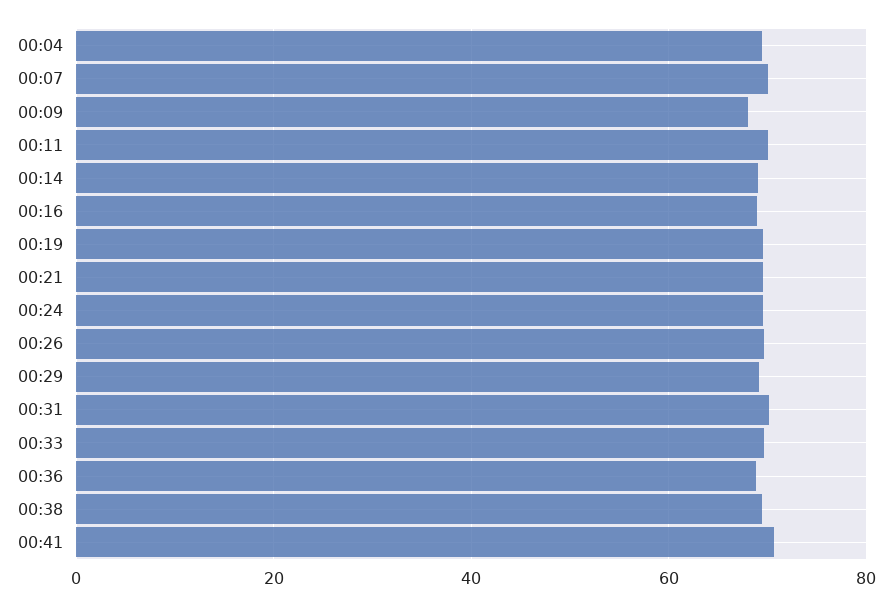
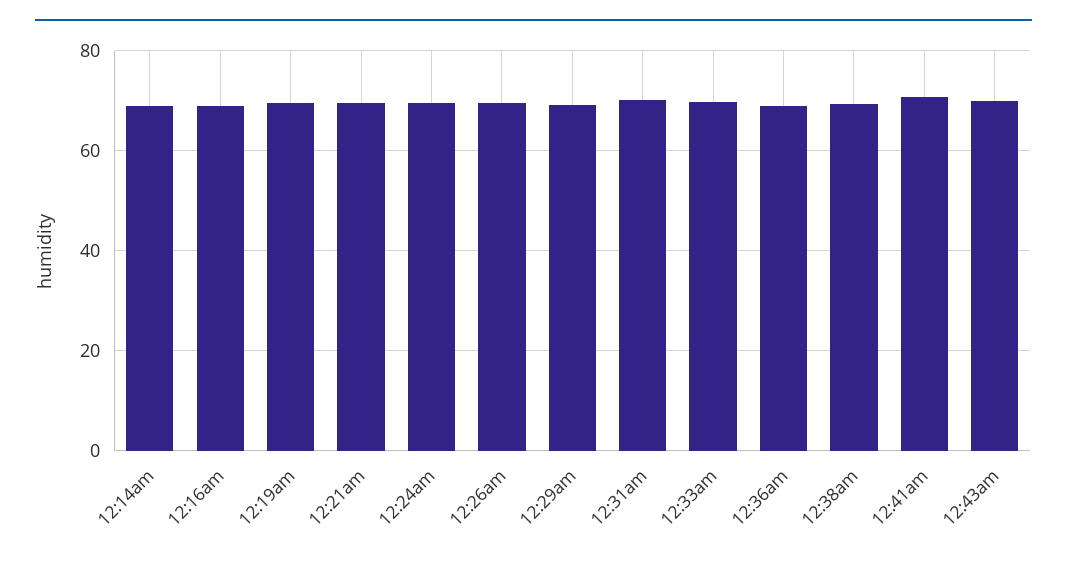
00:04: 70 -> none
00:07: 70 -> none
00:09: 68 -> none
00:11: 70 -> none
12:43am: none -> 70

